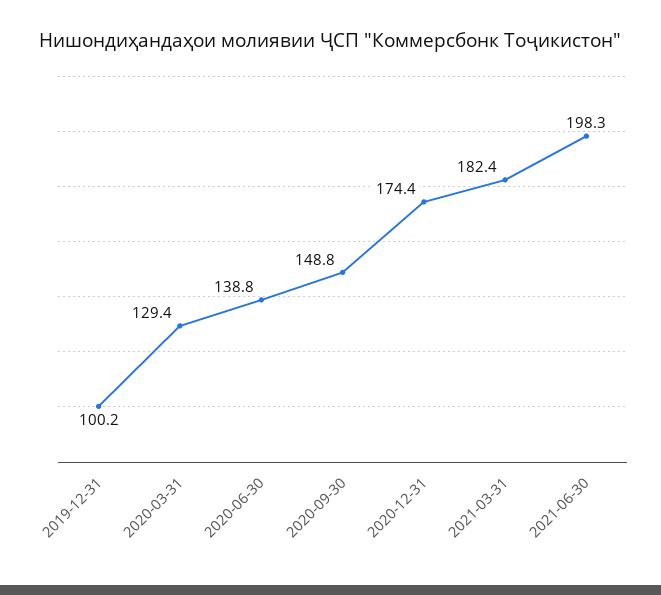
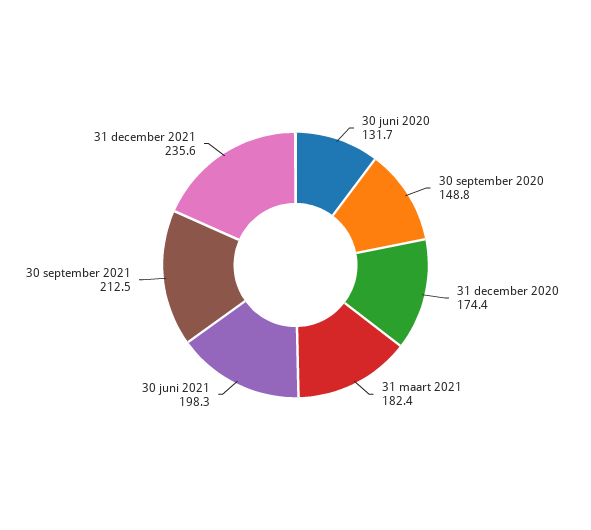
2019-12-31: 100.2 -> none
2020-03-31: 129.4 -> none
2020-06-30: 138.8 -> 131.7
30 september 2021: none -> 212.5
31 december 2021: none -> 235.6

